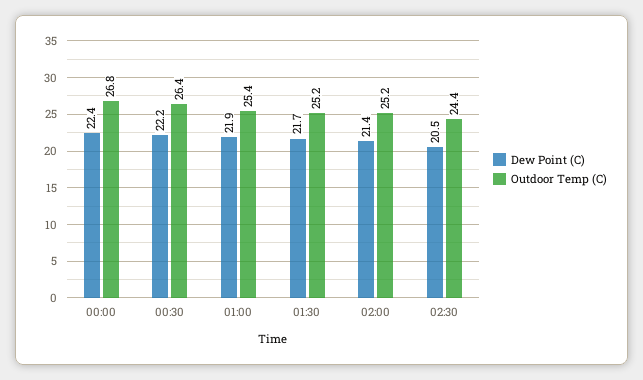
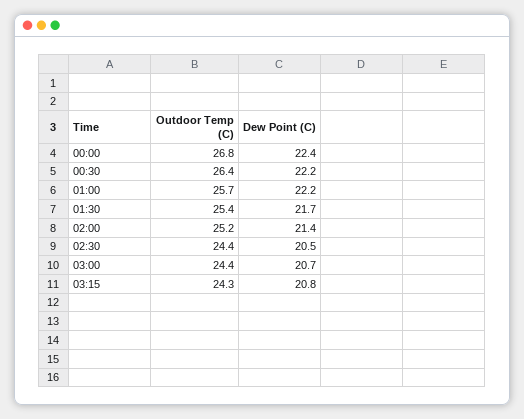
Dew Point (C), 01:00: 21.9 -> 22.2
Outdoor Temp (C), 01:00: 25.4 -> 25.7
Outdoor Temp (C), 01:30: 25.2 -> 25.4
Outdoor Temp (C), 03:00: none -> 24.4
Dew Point (C), 03:00: none -> 20.7
Outdoor Temp (C), 03:15: none -> 24.3
Dew Point (C), 03:15: none -> 20.8

